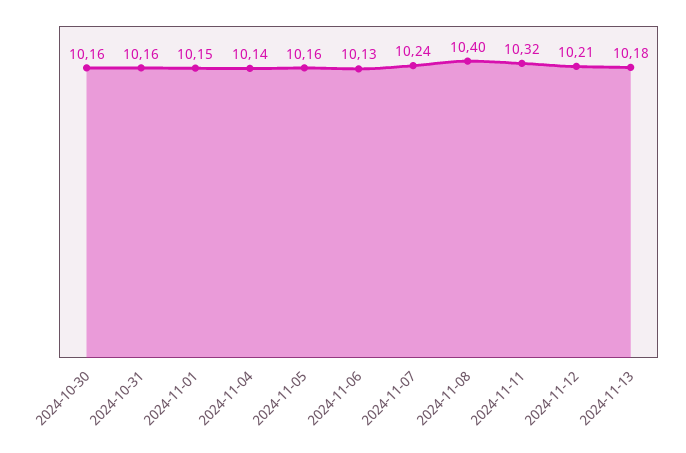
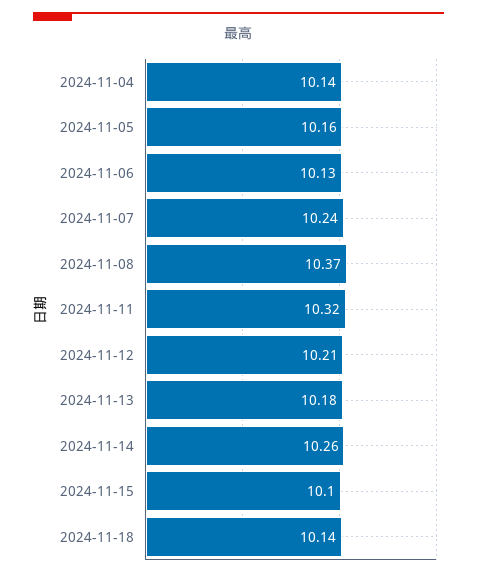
2024-10-30: 10.16 -> none
2024-10-31: 10.16 -> none
2024-11-01: 10.15 -> none
2024-11-08: 10.4 -> 10.37
2024-11-14: none -> 10.26
2024-11-15: none -> 10.1
2024-11-18: none -> 10.14

